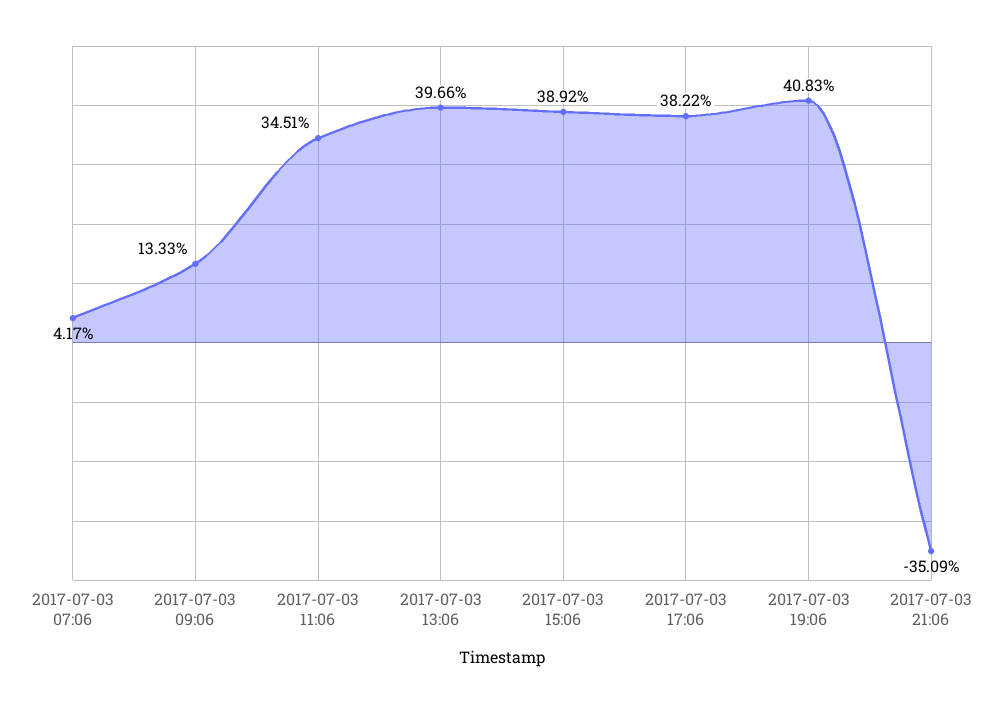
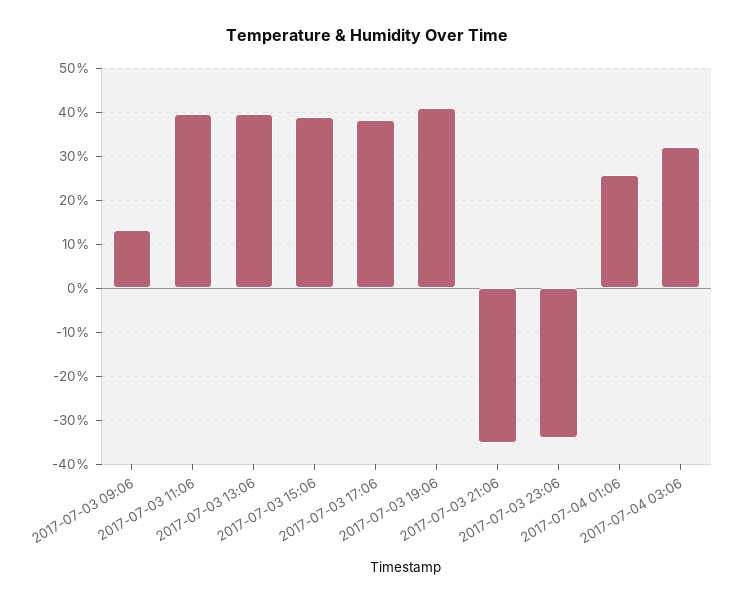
2017-07-03 07:06: 4.17 -> none
2017-07-03 11:06: 34.51 -> 40
2017-07-03 23:06: none -> -34
2017-07-04 01:06: none -> 26
2017-07-04 03:06: none -> 32

